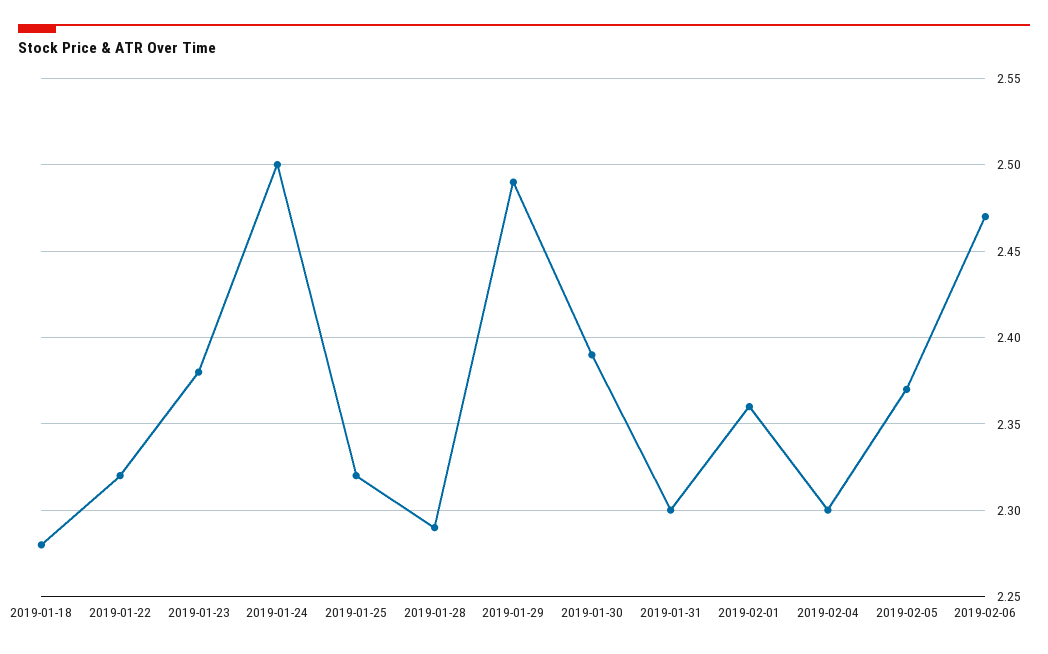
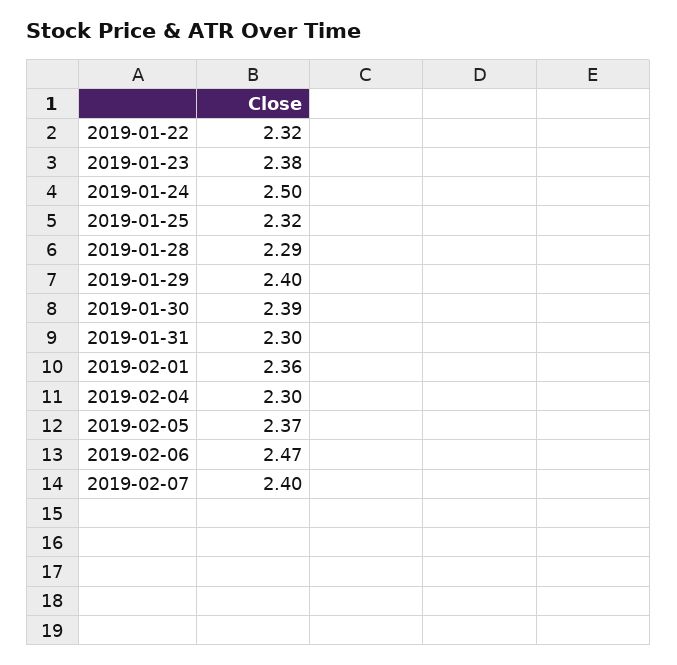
2019-01-18: 2.28 -> none
2019-01-29: 2.49 -> 2.4
2019-02-07: none -> 2.4

